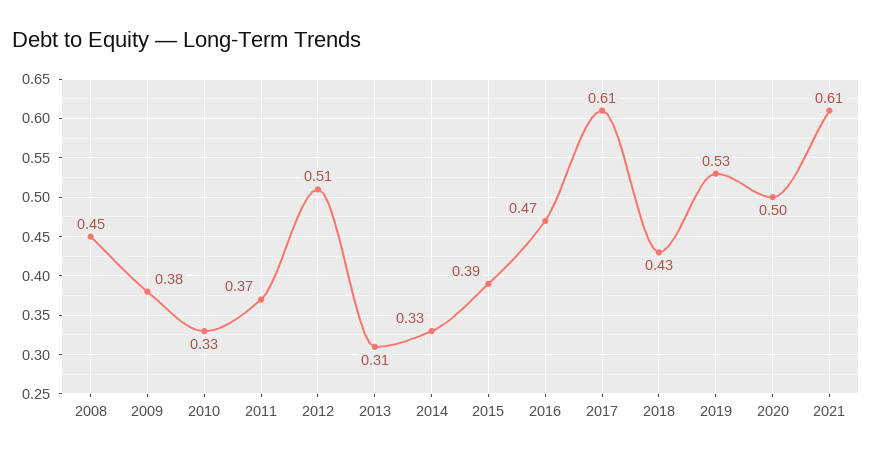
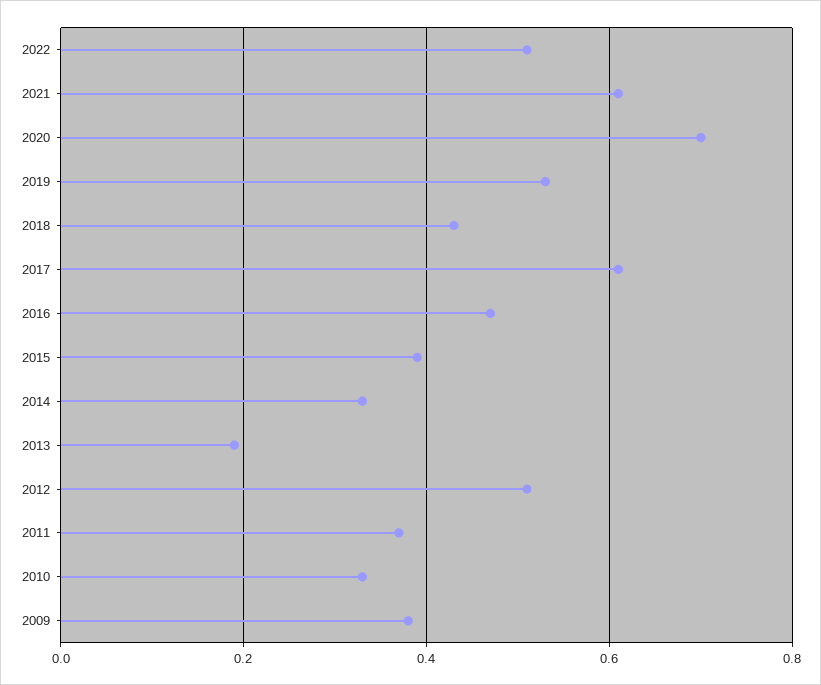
2008: 0.45 -> none
2013: 0.31 -> 0.2
2020: 0.5 -> 0.7
2022: none -> 0.5

